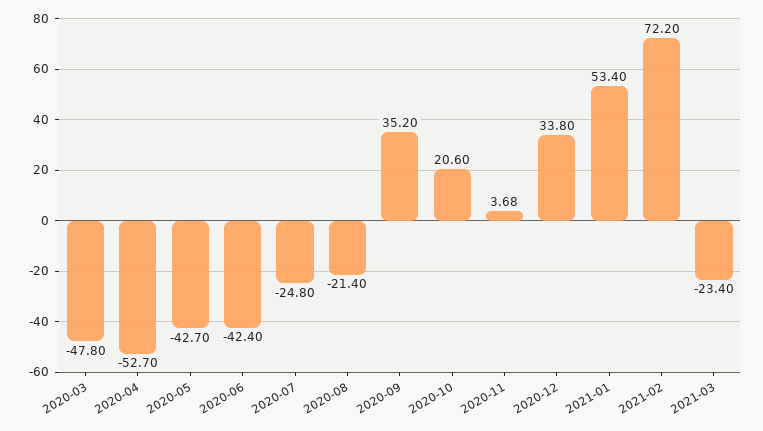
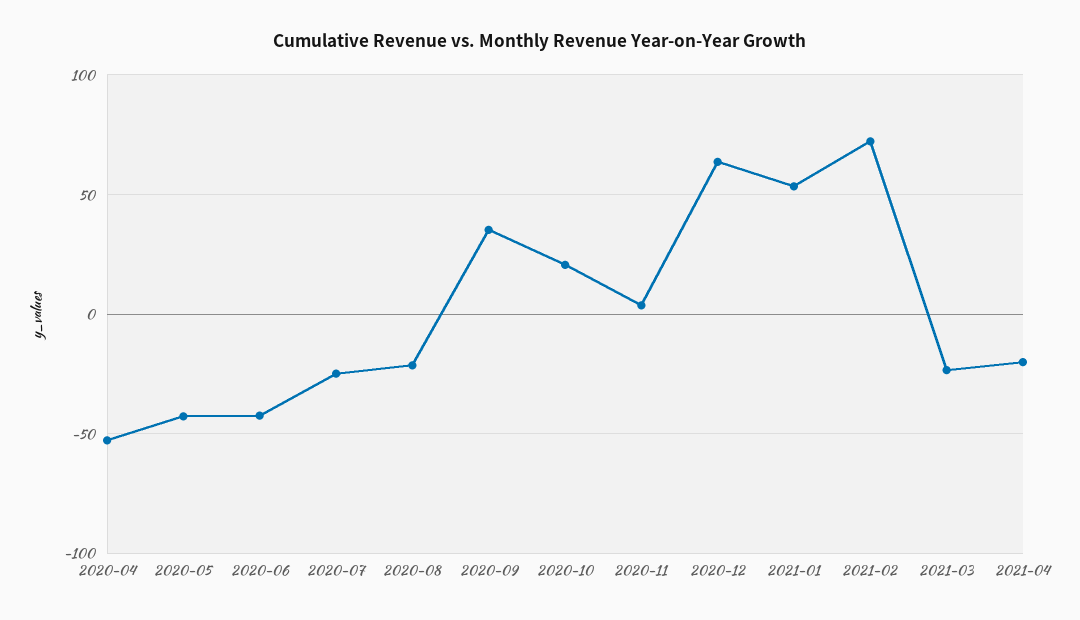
2020-03: -47.8 -> none
2020-12: 33.8 -> 65
2021-04: none -> -20

